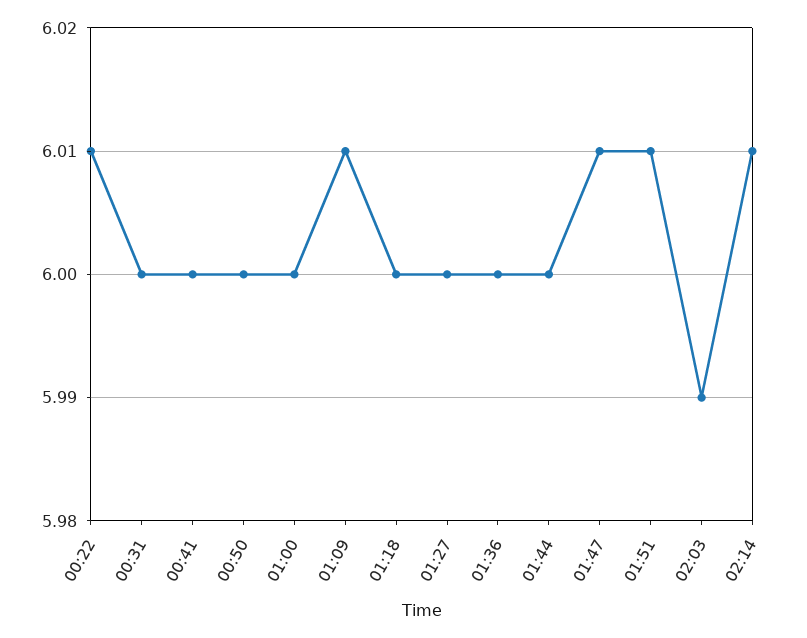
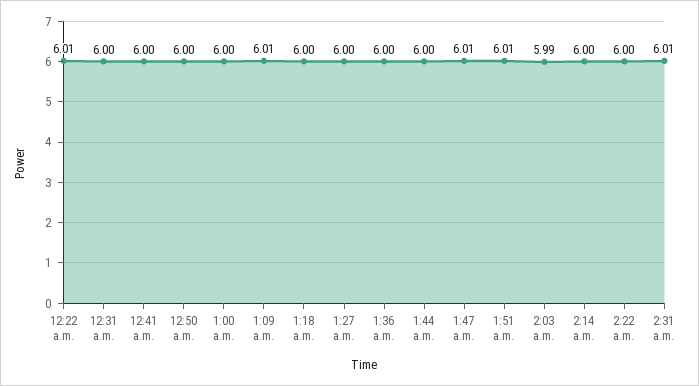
02:14: 6.01 -> 6
2:22 a.m.: none -> 6
2:31 a.m.: none -> 6.01

